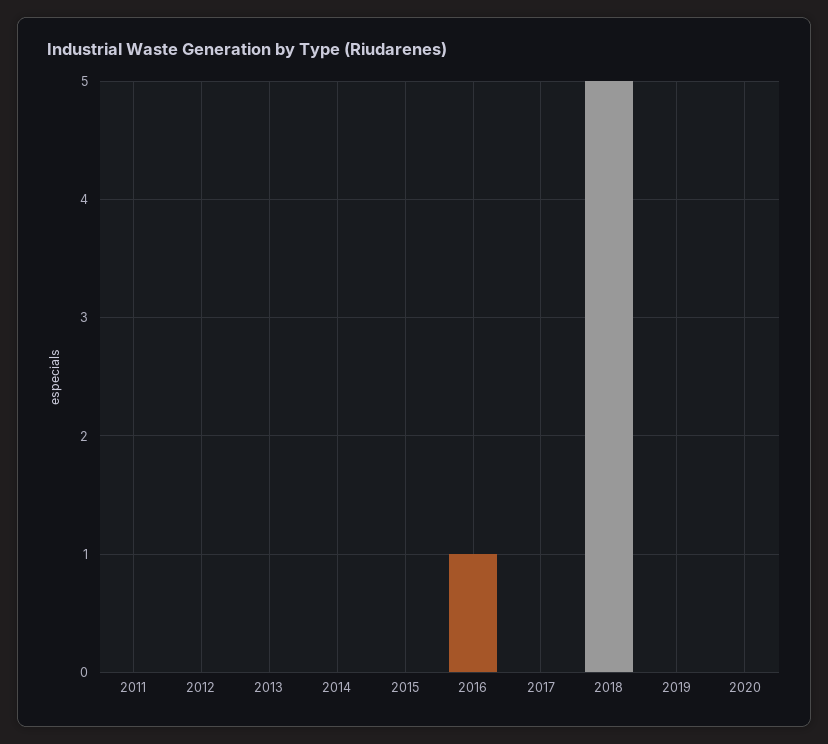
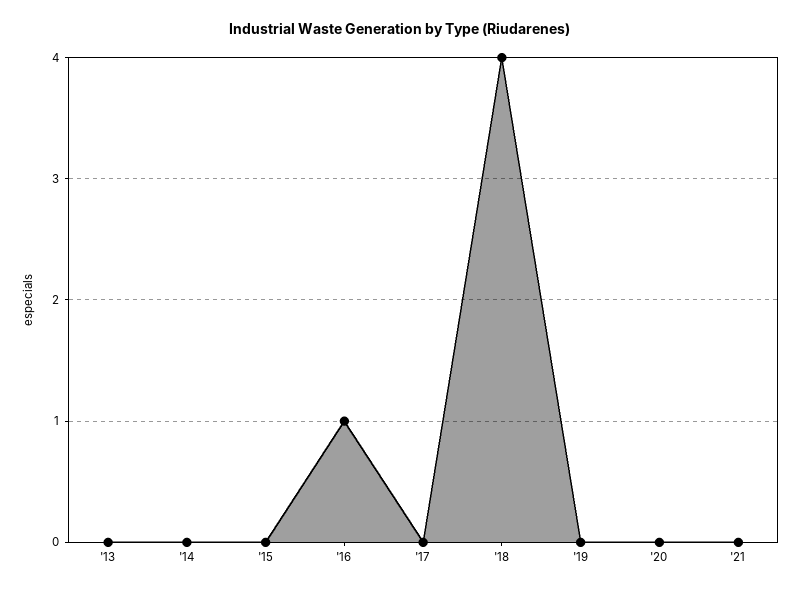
2011: 0 -> none
2012: 0 -> none
2018: 5 -> 4
'21: none -> 0

